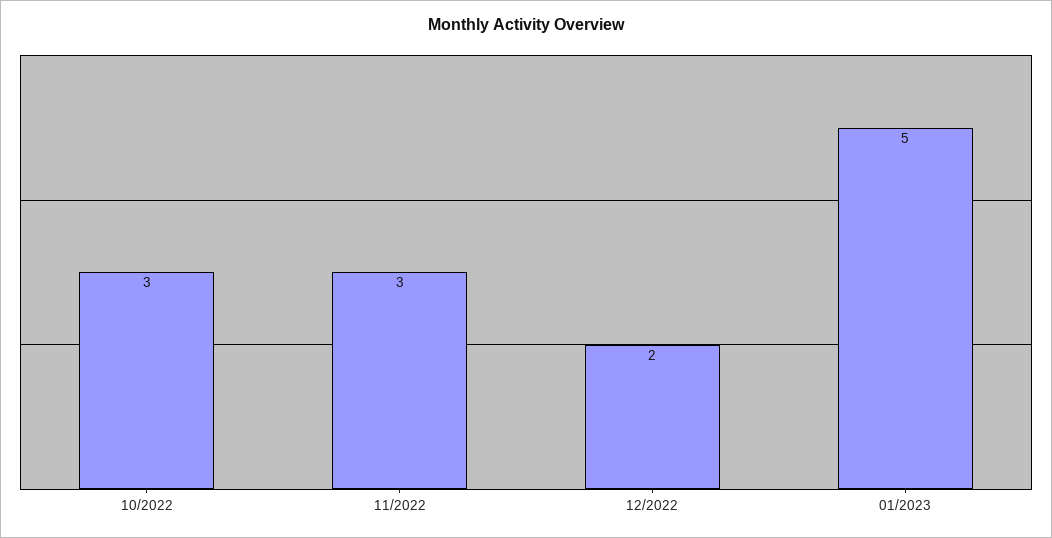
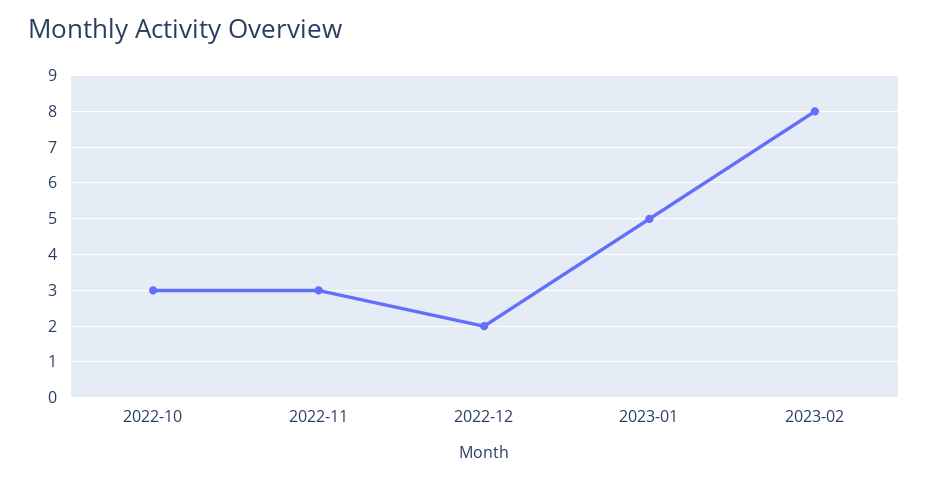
2023-02: none -> 8

